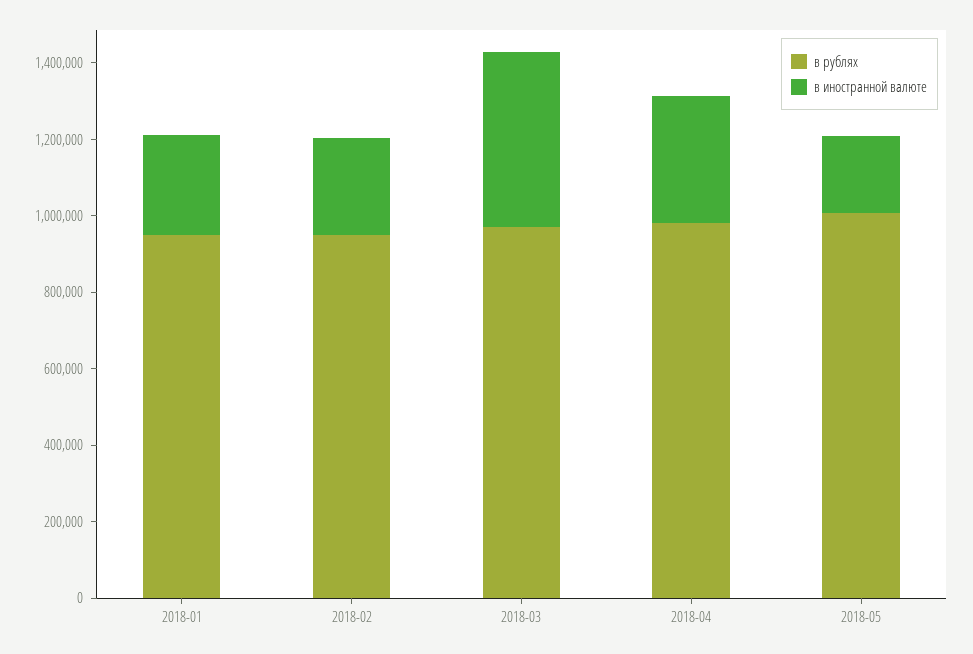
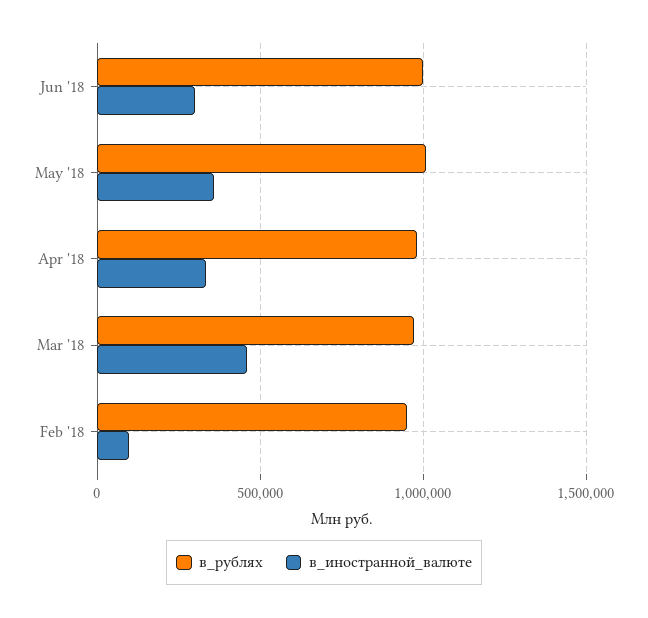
в рублях, 2018-01: 950000 -> none
в иностранной валюте, 2018-01: 250000 -> none
в иностранной валюте, 2018-02: 250000 -> 100000
в иностранной валюте, 2018-05: 200000 -> 350000
в рублях, Jun '18: none -> 1000000
в иностранной валюте, Jun '18: none -> 300000

